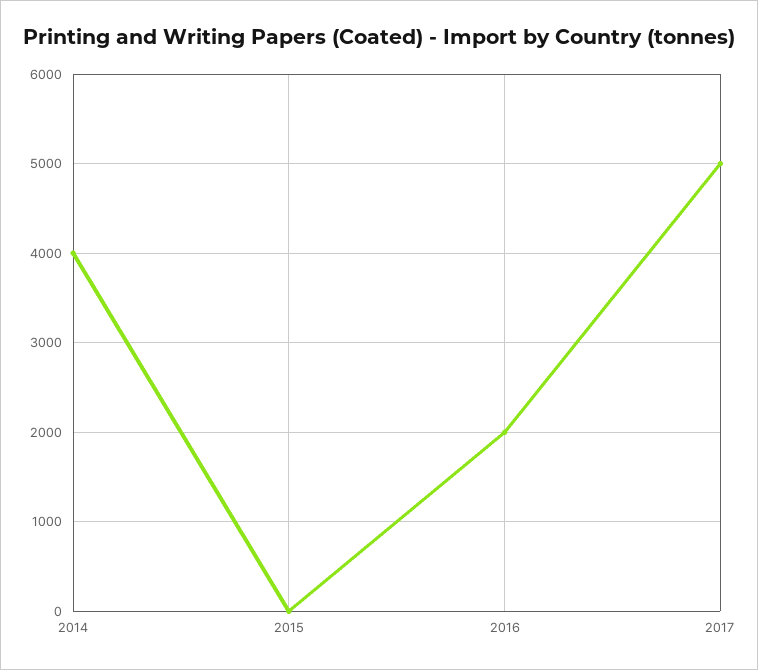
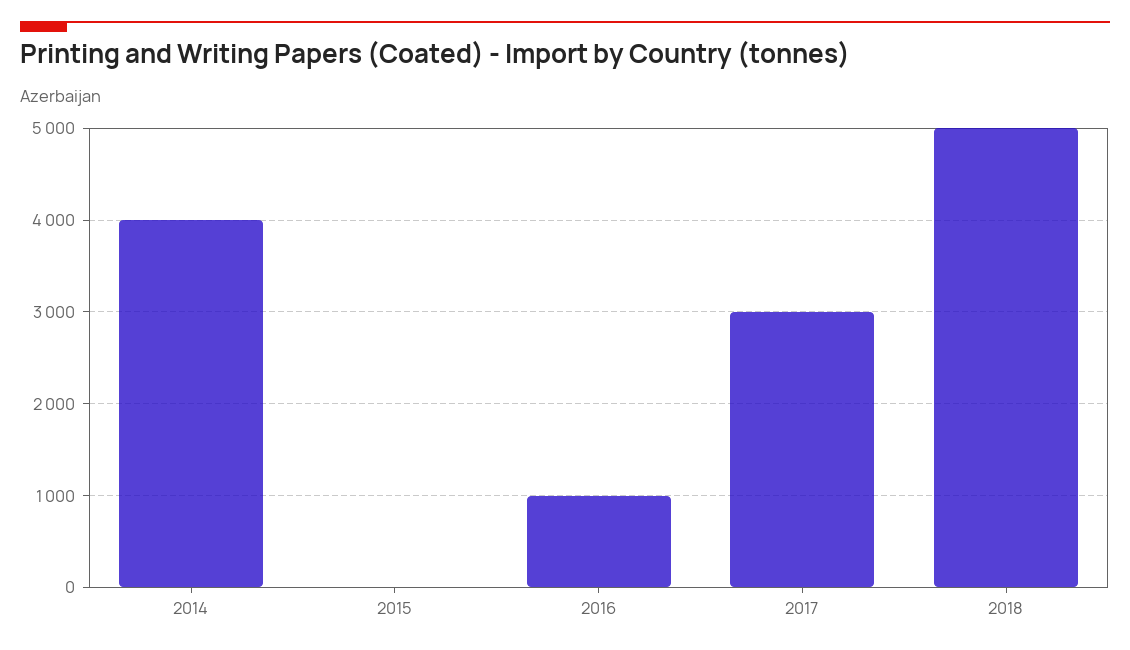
2016: 2000 -> 1000
2017: 5000 -> 3000
2018: none -> 5000

